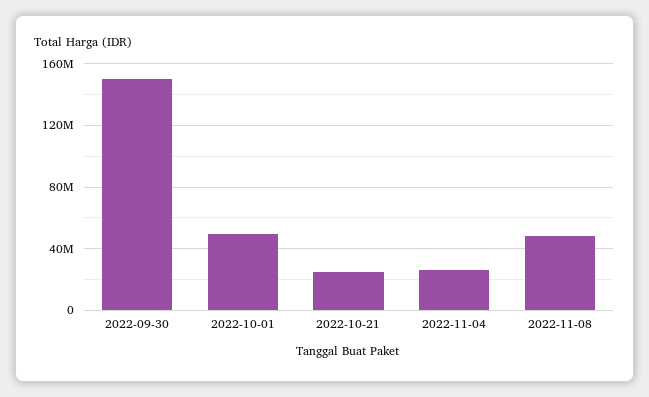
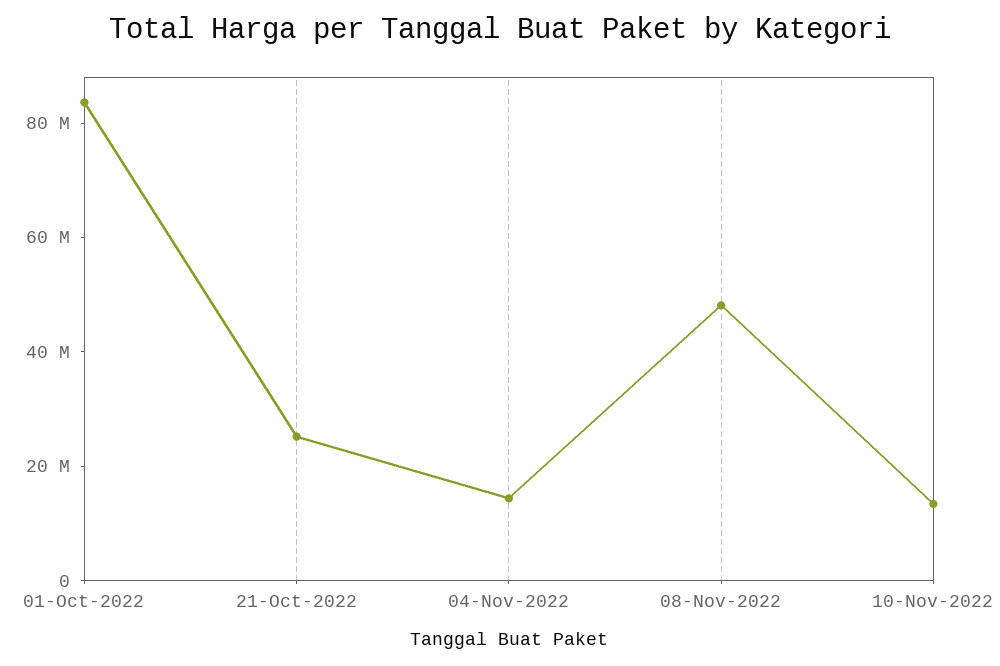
2022-09-30: 150000000 -> none
2022-10-01: 50000000 -> 85000000
2022-11-04: 25000000 -> 15000000
10-Nov-2022: none -> 15000000

